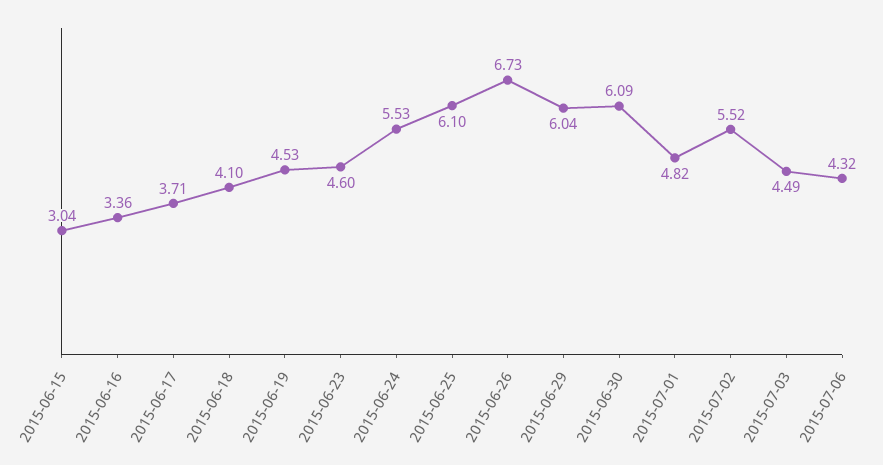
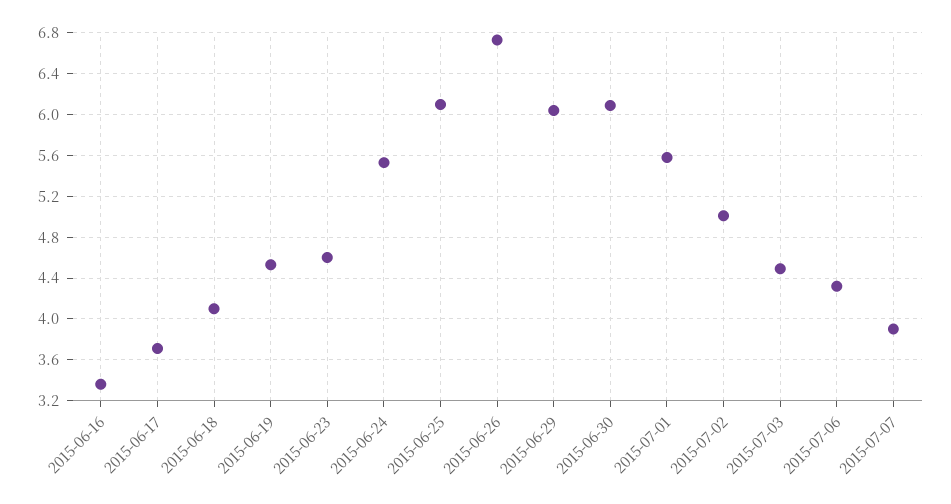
2015-06-15: 3.04 -> none
2015-07-01: 4.82 -> 5.6
2015-07-02: 5.52 -> 5
2015-07-07: none -> 3.9

